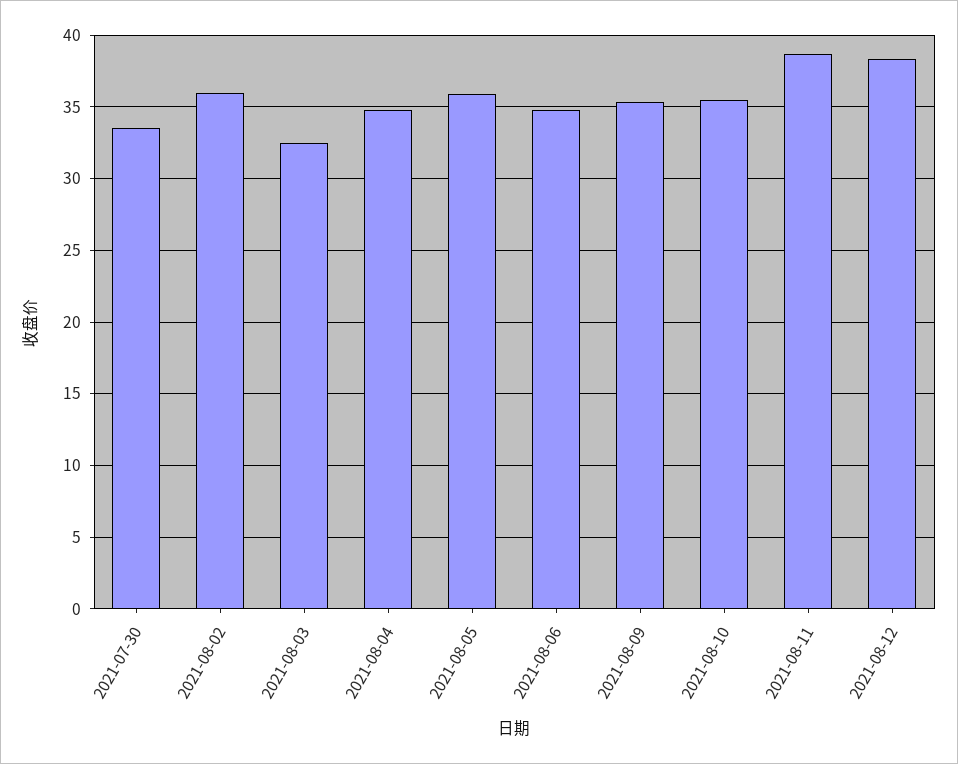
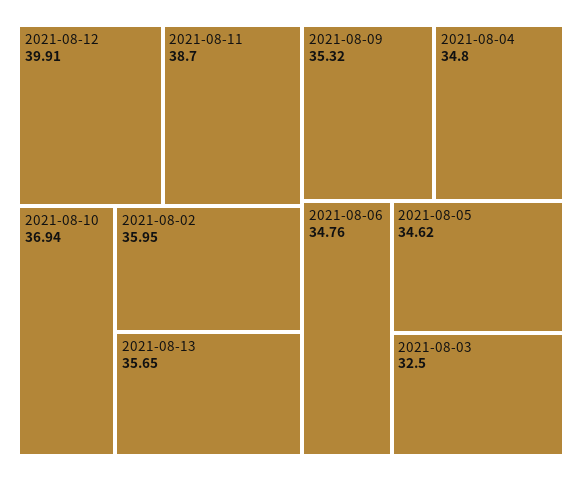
2021-07-30: 33.5 -> none
2021-08-05: 36 -> 34.62
2021-08-10: 35.5 -> 36.94
2021-08-12: 38.5 -> 39.91
2021-08-13: none -> 35.65

